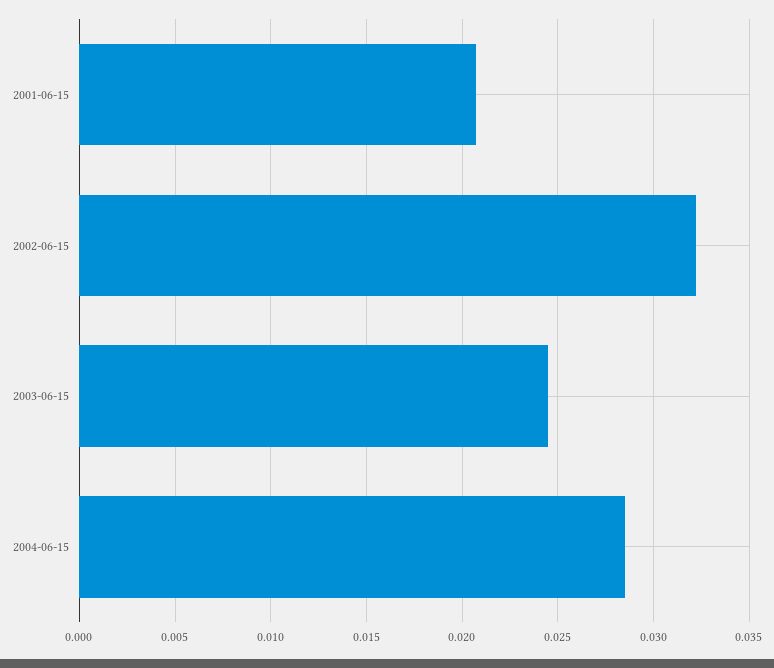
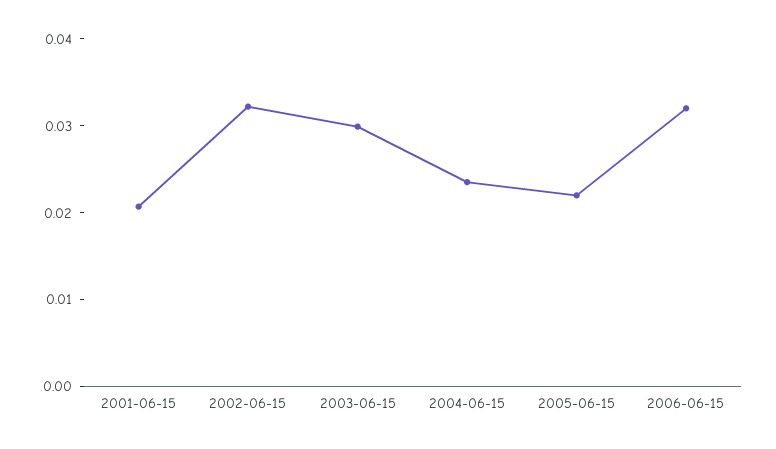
2003-06-15: 0.0245 -> 0.03
2004-06-15: 0.0285 -> 0.024
2005-06-15: none -> 0.022
2006-06-15: none -> 0.032

